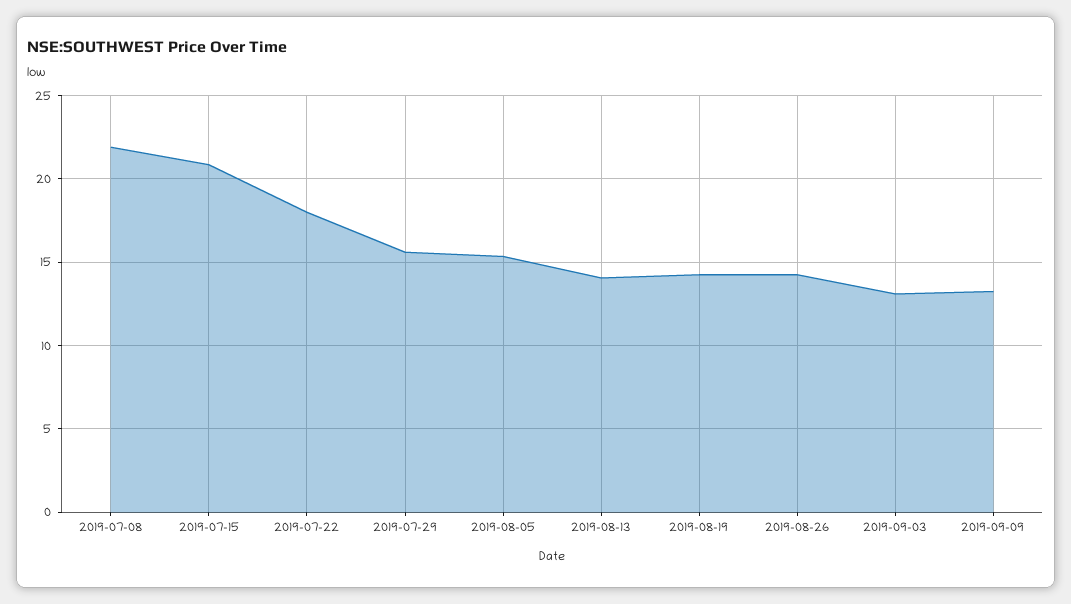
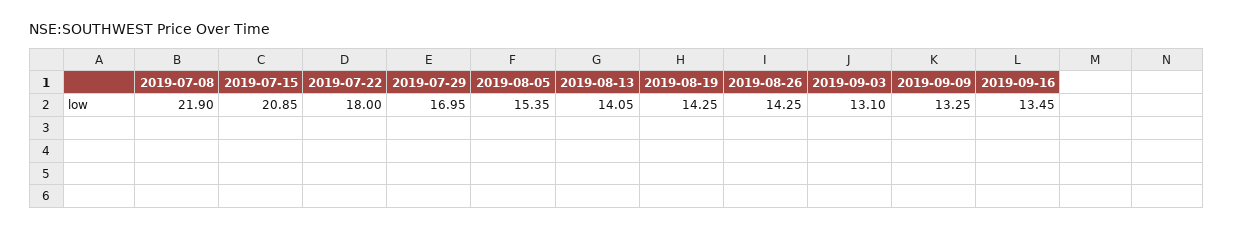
2019-07-29: 15.5 -> 16.95
2019-09-16: none -> 13.45

